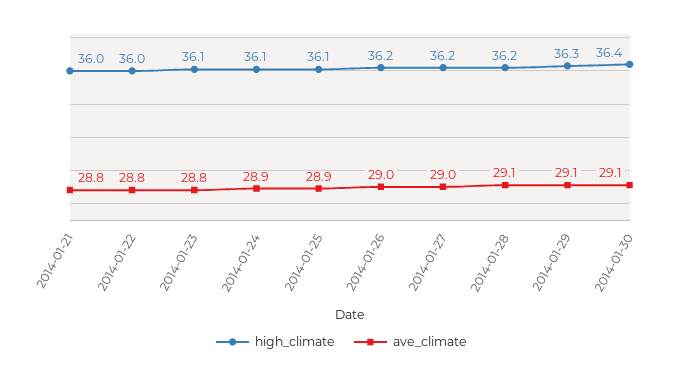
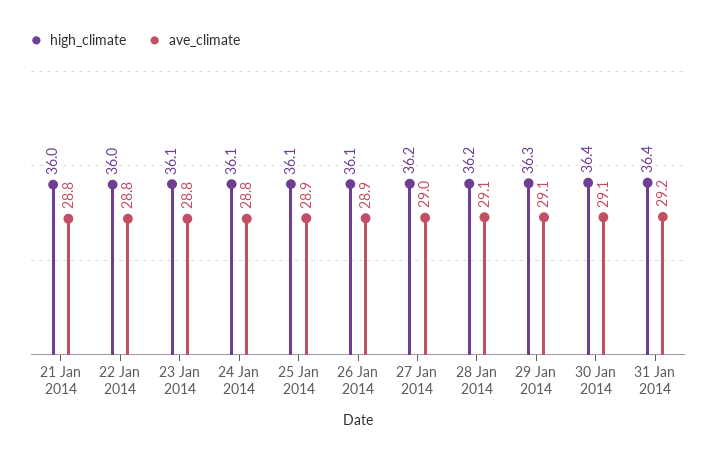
ave_climate, 2014-01-24: 28.9 -> 28.8
high_climate, 2014-01-26: 36.2 -> 36.1
ave_climate, 2014-01-26: 29 -> 28.9
high_climate, 31 Jan 2014: none -> 36.4
ave_climate, 31 Jan 2014: none -> 29.2

